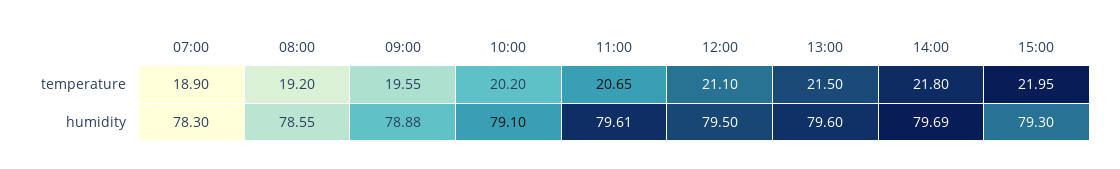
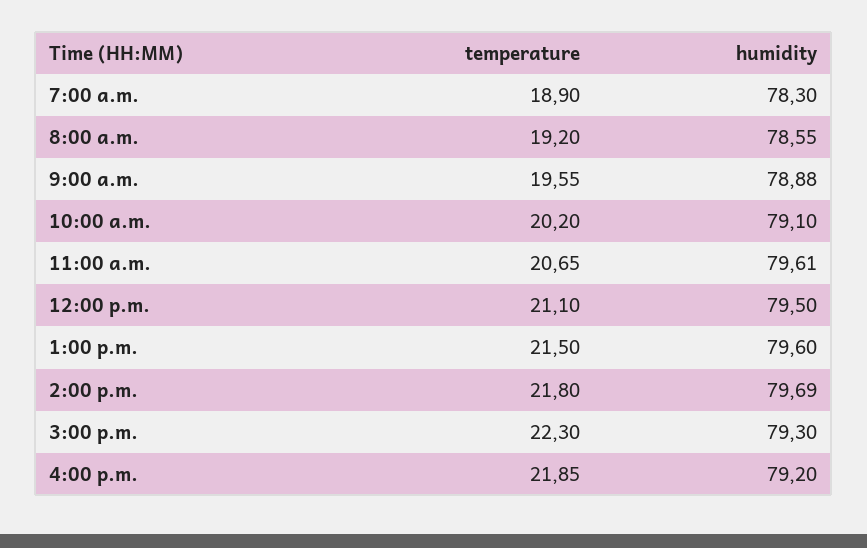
15:00, temperature: 21.95 -> 22.3
4:00 p.m., temperature: none -> 21.85
4:00 p.m., humidity: none -> 79.2

